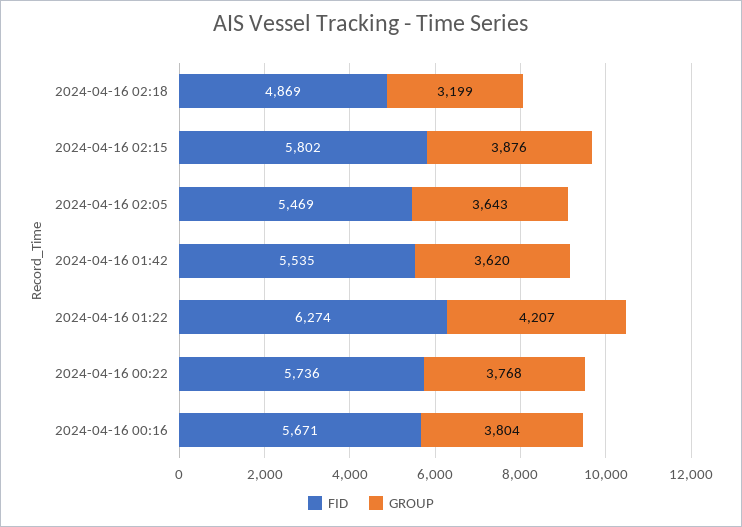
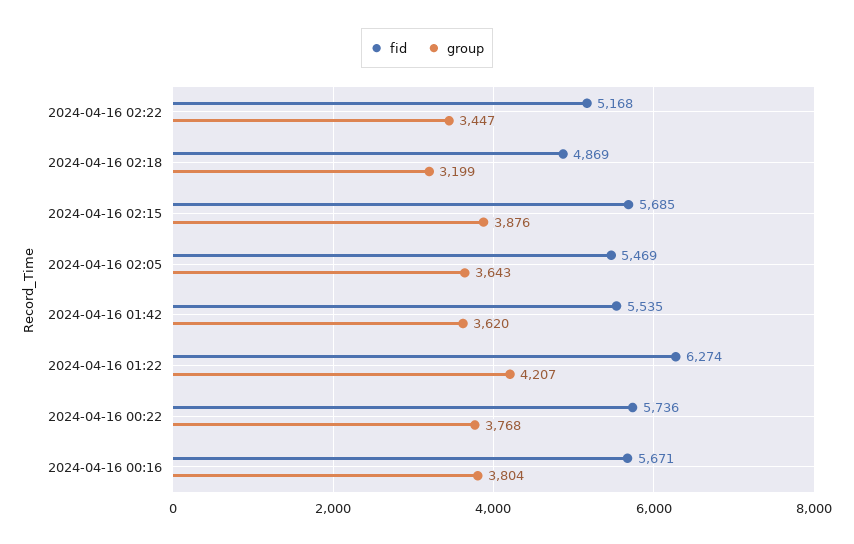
FID, 2024-04-16 02:15: 5802 -> 5685
FID, 2024-04-16 02:22: none -> 5168
GROUP, 2024-04-16 02:22: none -> 3447

